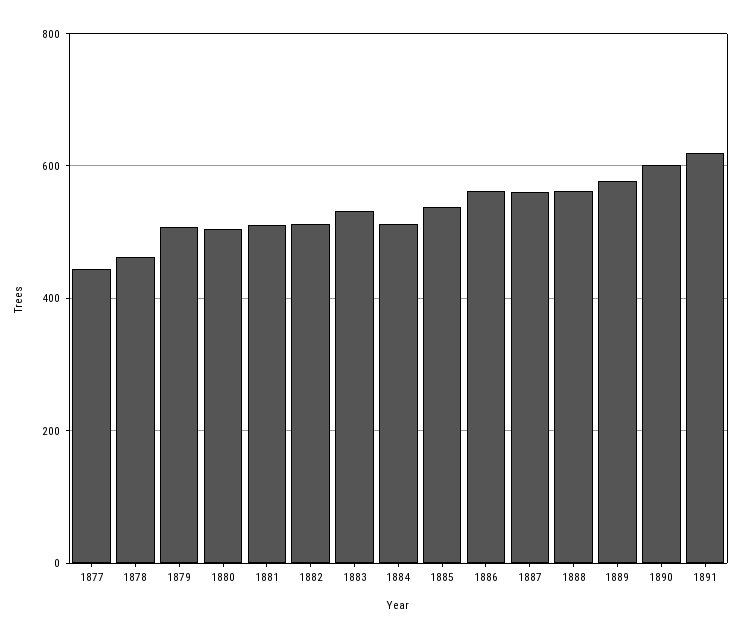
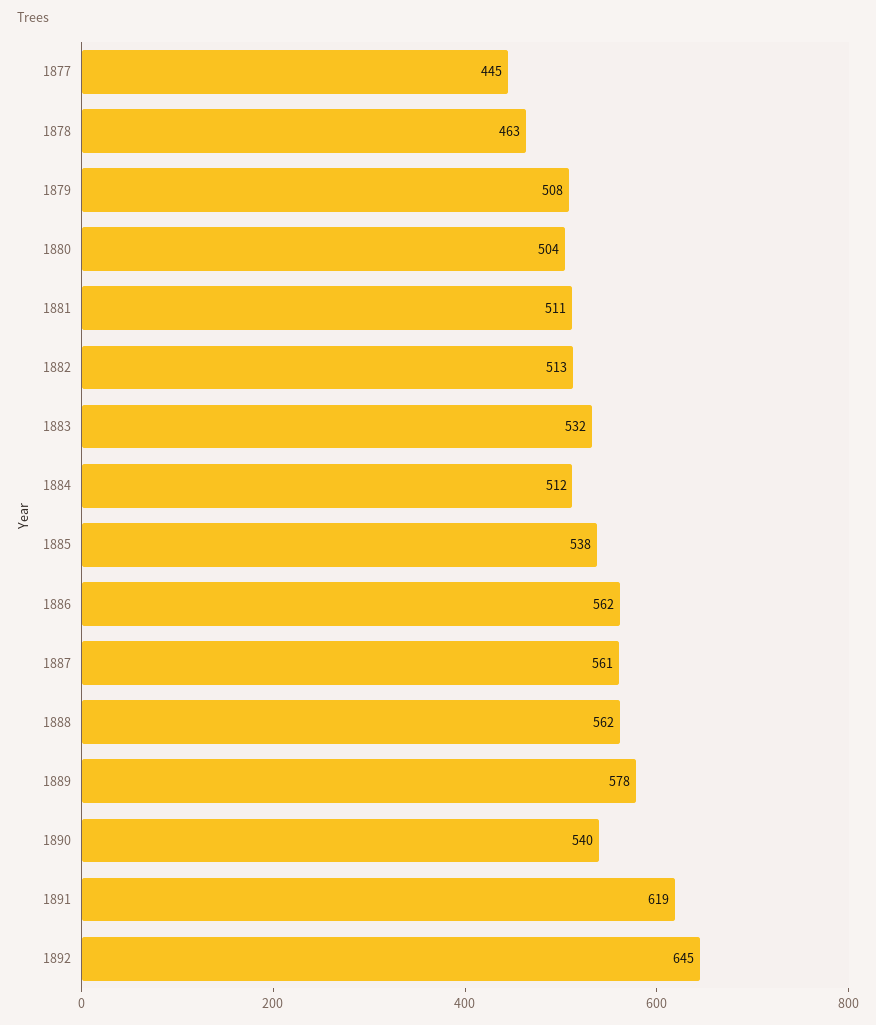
1890: 600 -> 540
1892: none -> 645

